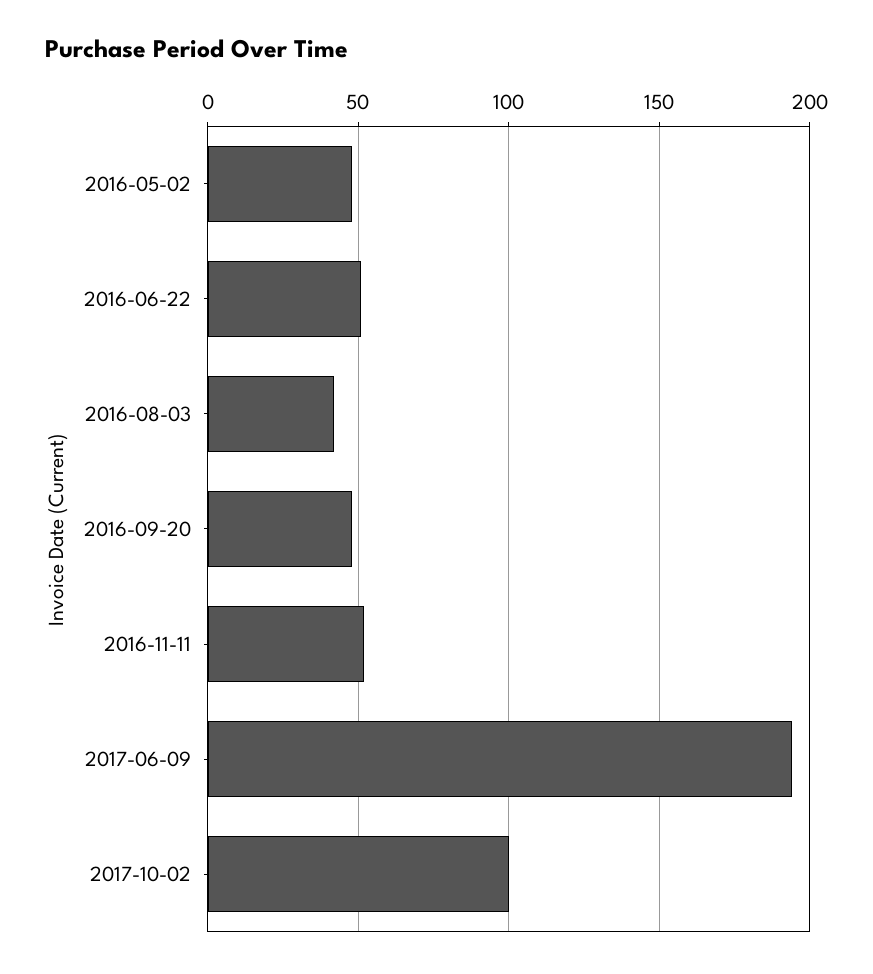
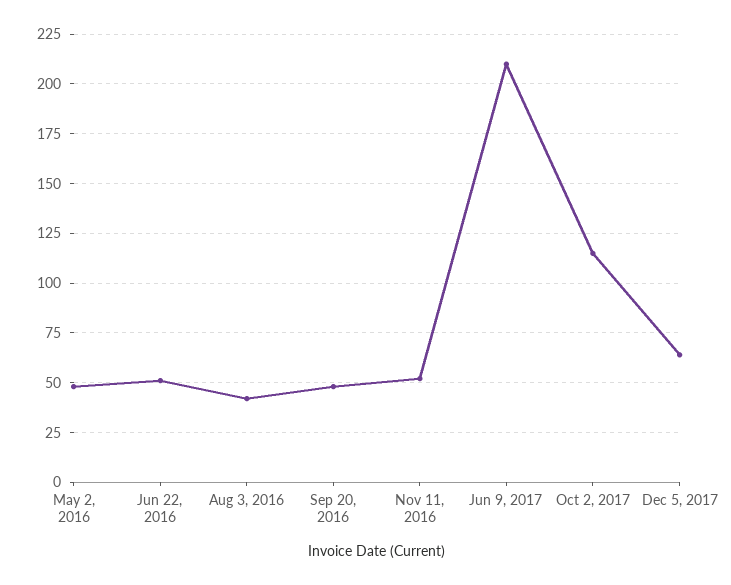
2017-06-09: 195 -> 210
2017-10-02: 100 -> 115
Dec 5, 2017: none -> 65

